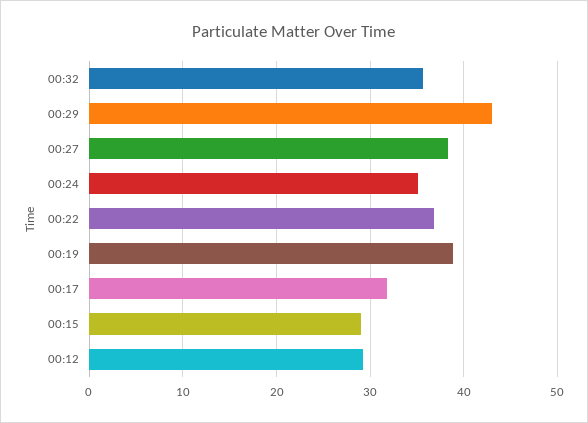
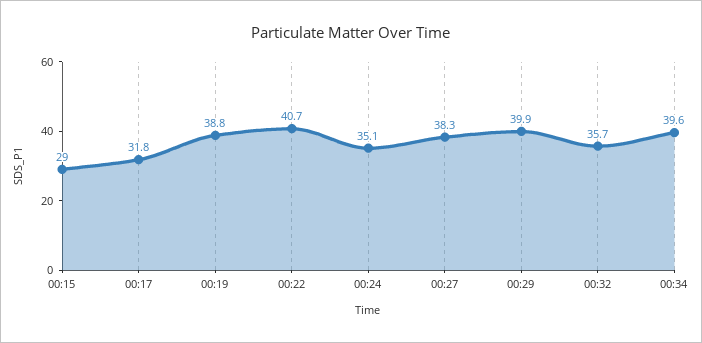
00:29: 43 -> 39.9
00:22: 37 -> 40.7
00:12: 29 -> none
00:34: none -> 39.6

